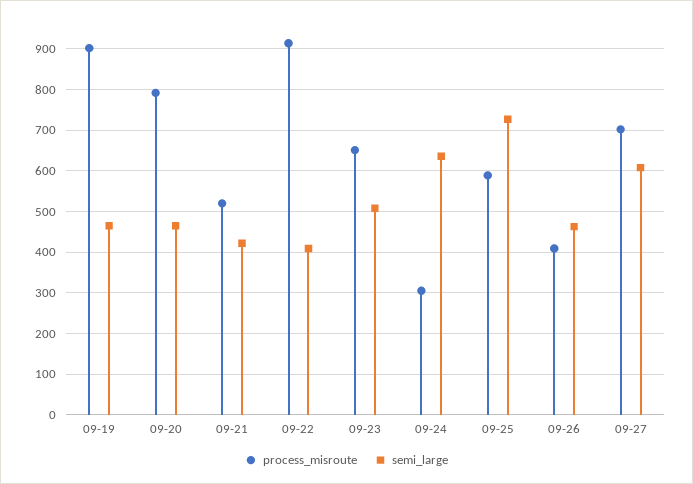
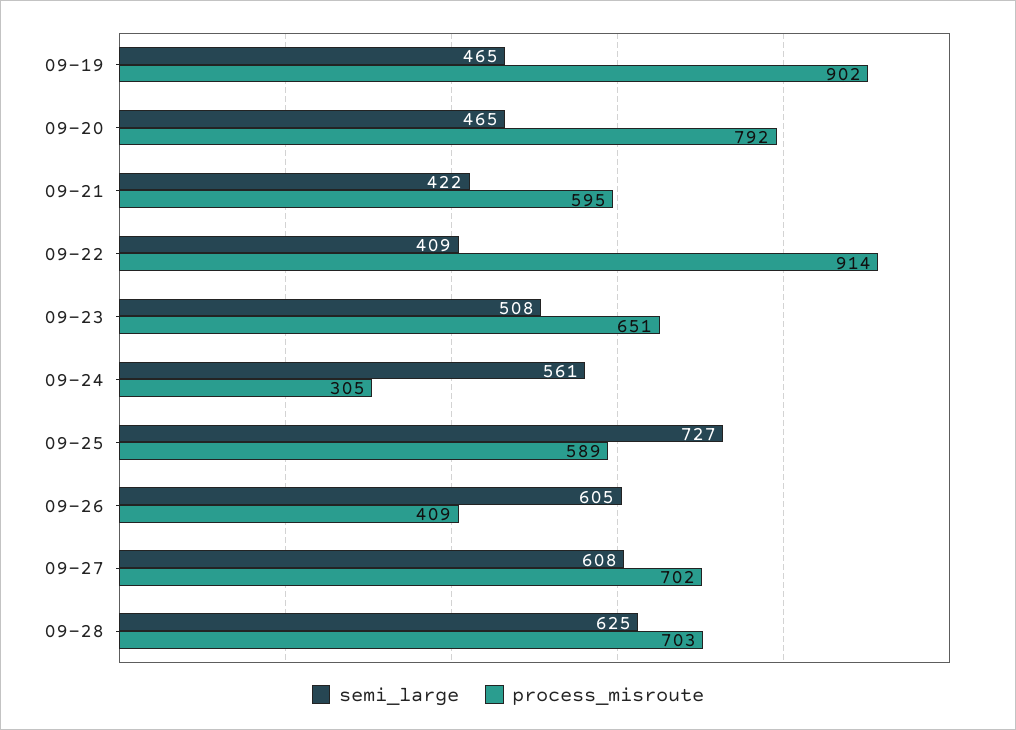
process_misroute, 09-21: 520 -> 595
semi_large, 09-24: 640 -> 561
semi_large, 09-26: 460 -> 605
semi_large, 09-28: none -> 625
process_misroute, 09-28: none -> 703

